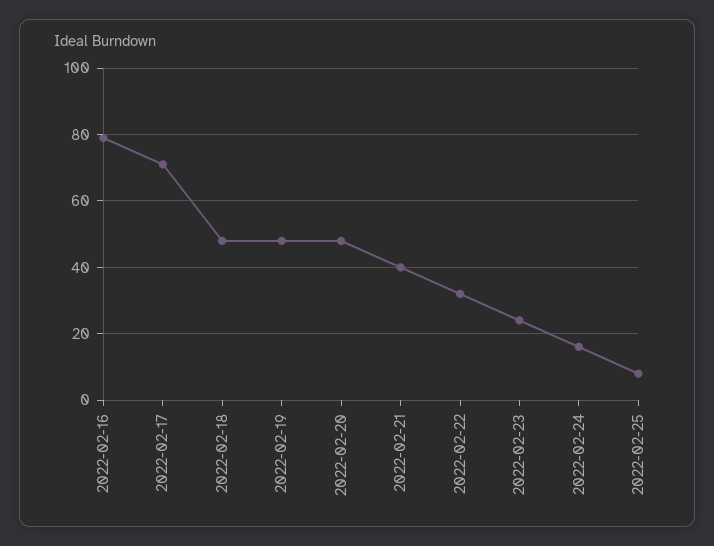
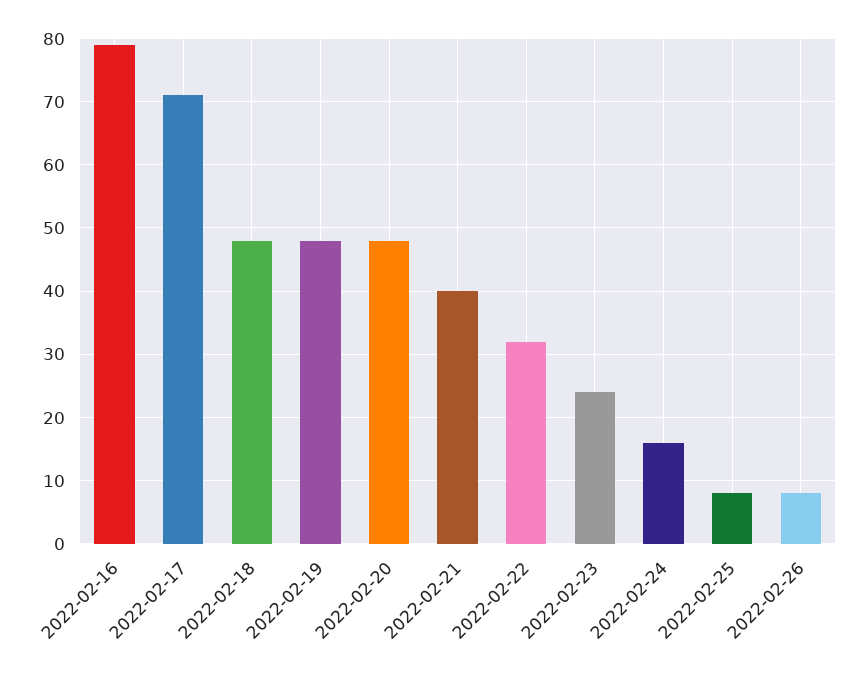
2022-02-26: none -> 8

